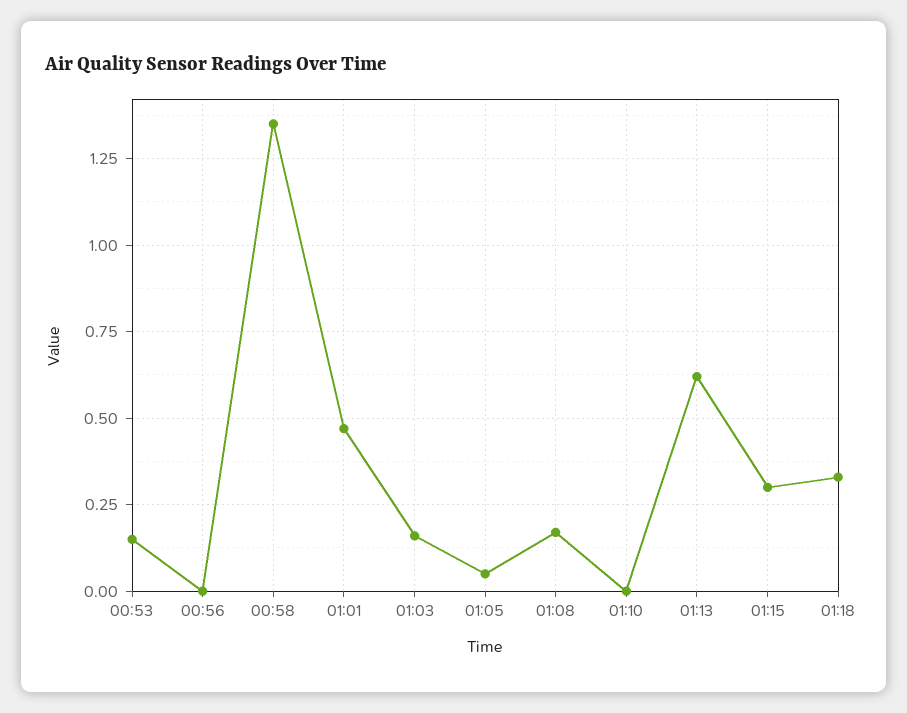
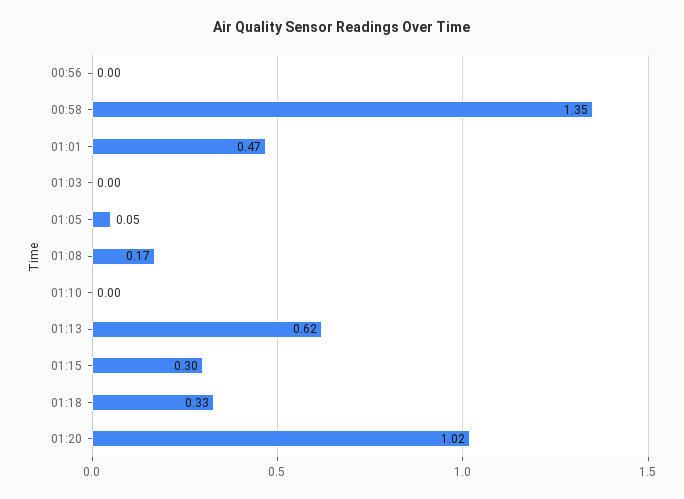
00:53: 0.15 -> none
01:03: 0.15 -> 0
01:20: none -> 1.02

